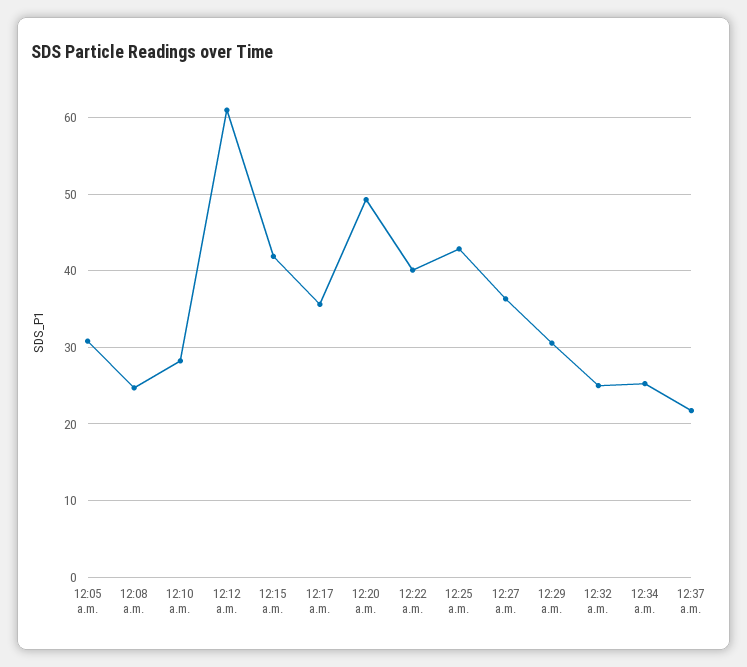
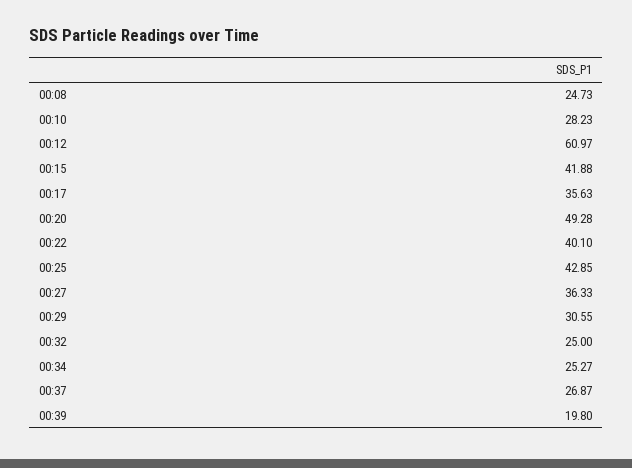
12:05 a.m.: 31 -> none
12:37 a.m.: 22 -> 26.87
00:39: none -> 19.8

